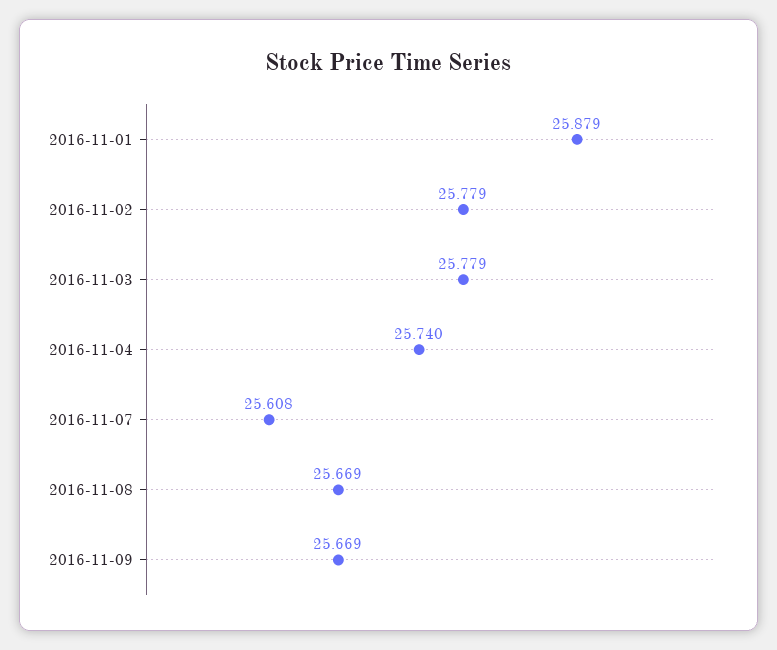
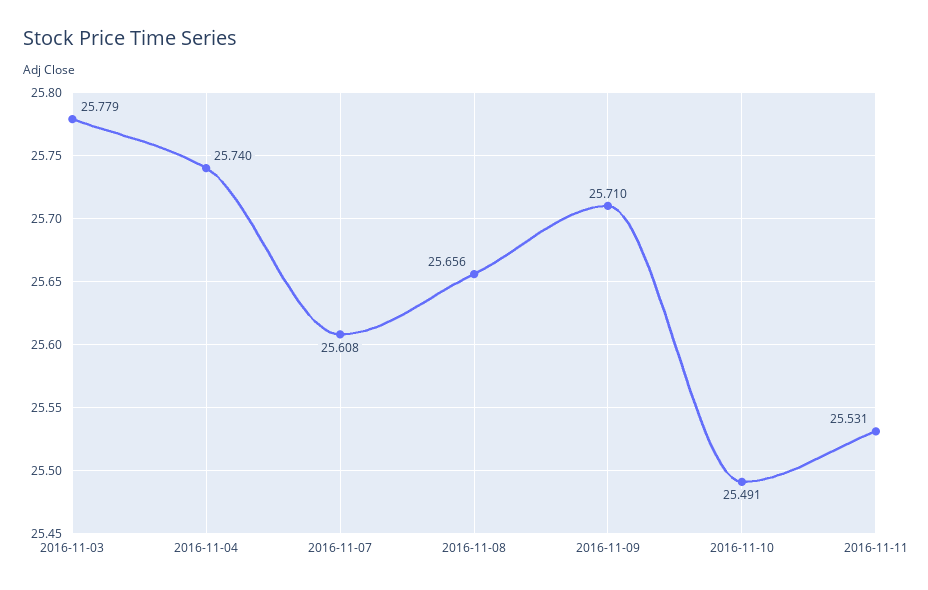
2016-11-01: 25.879 -> none
2016-11-02: 25.779 -> none
2016-11-08: 25.669 -> 25.656
2016-11-09: 25.669 -> 25.71
2016-11-10: none -> 25.491
2016-11-11: none -> 25.531

